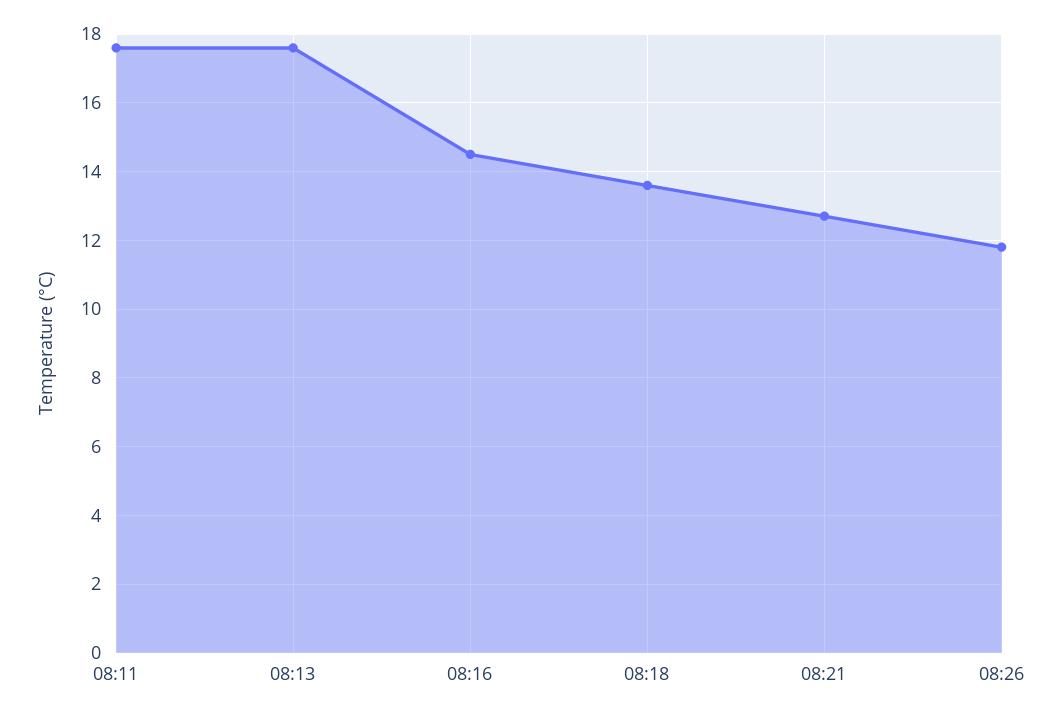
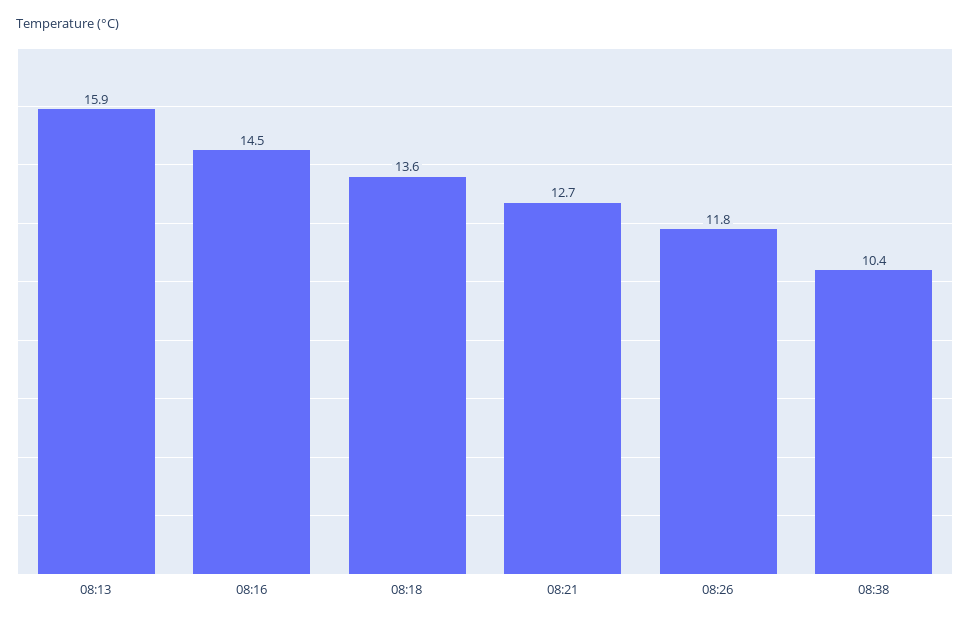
08:11: 17.5 -> none
08:13: 17.5 -> 15.9
08:38: none -> 10.4

